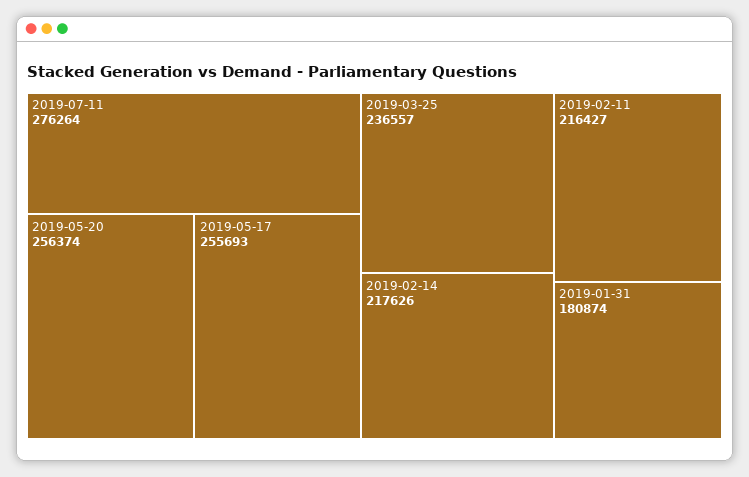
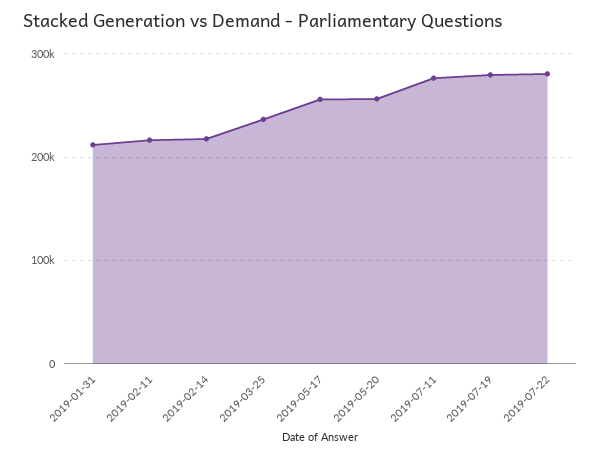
2019-01-31: 180874 -> 210000
2019-07-19: none -> 280000
2019-07-22: none -> 280000

